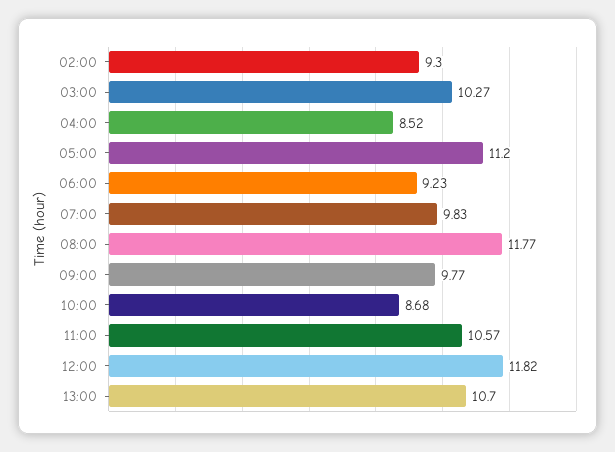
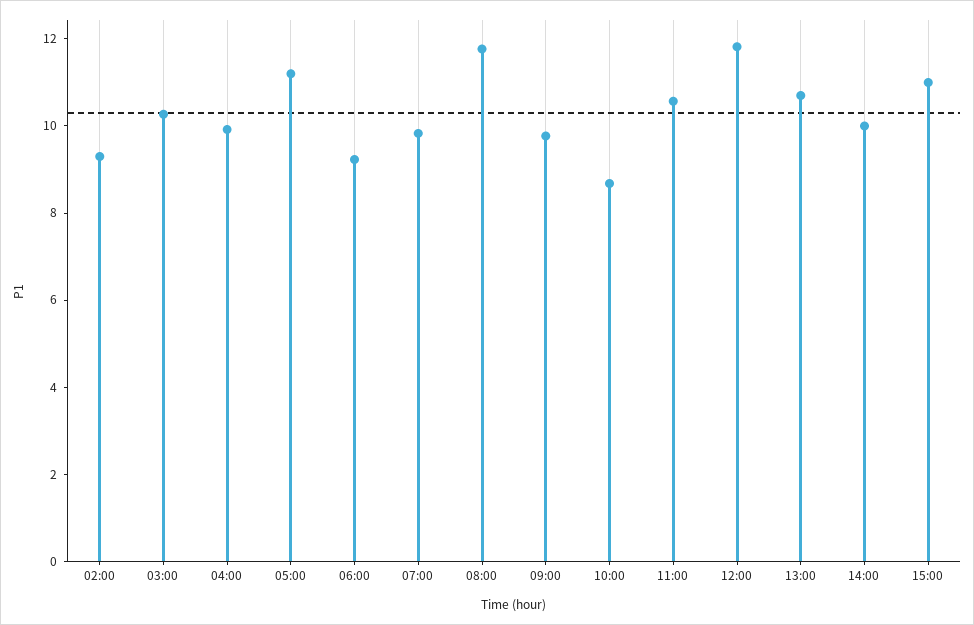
04:00: 8.52 -> 10
14:00: none -> 10
15:00: none -> 11

